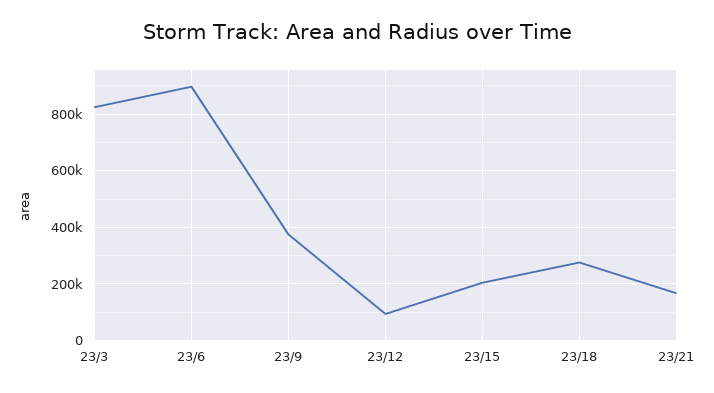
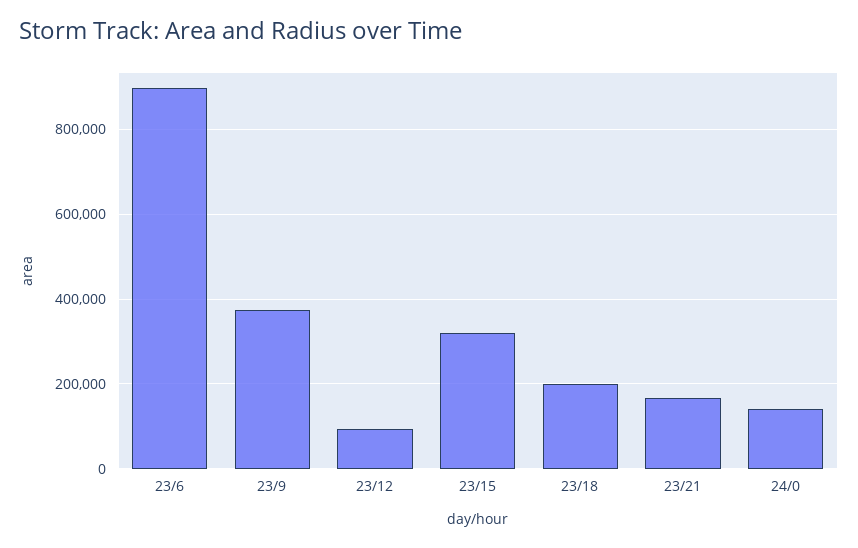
23/3: 825000 -> none
23/15: 200000 -> 320000
23/18: 275000 -> 200000
24/0: none -> 140000

